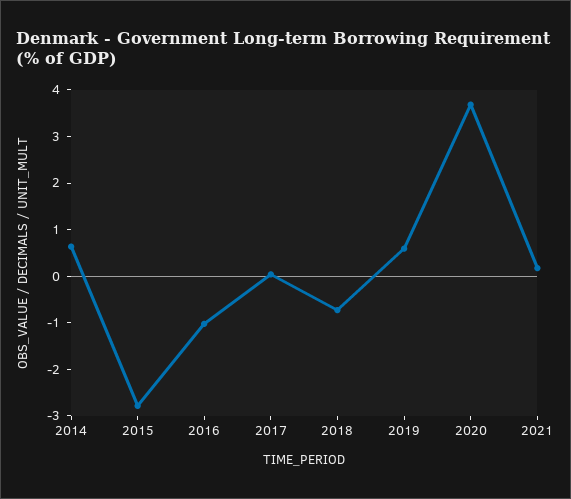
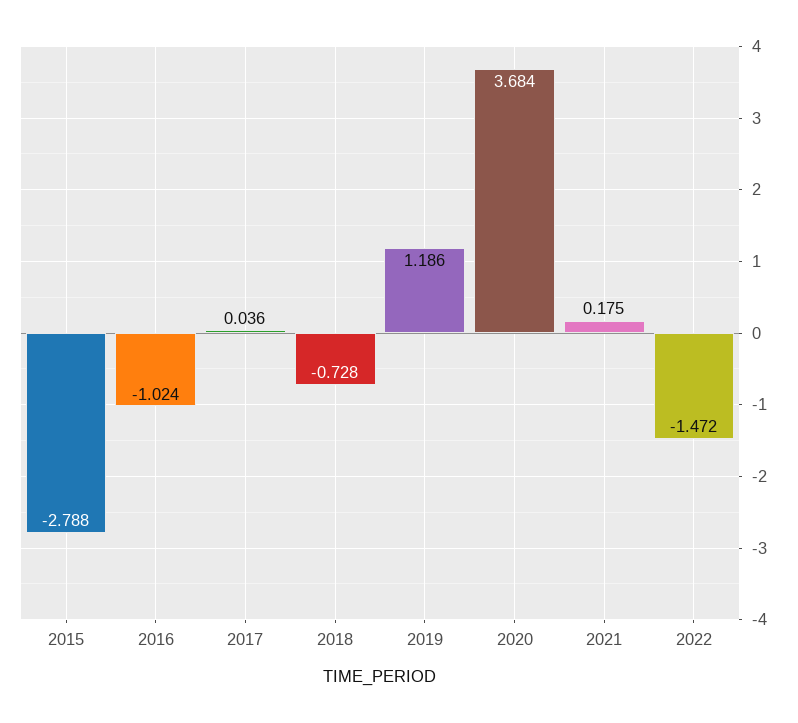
2014: 0.6 -> none
2019: 0.6 -> 1.186
2022: none -> -1.472

